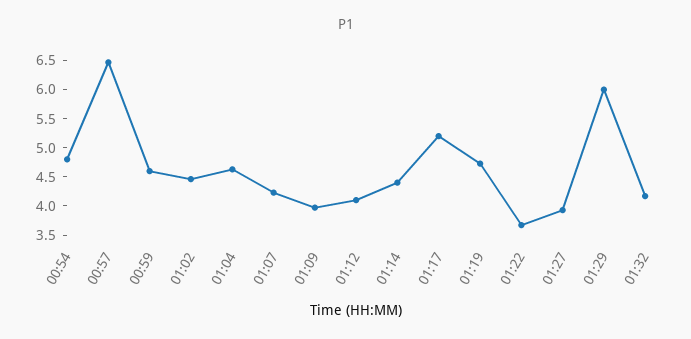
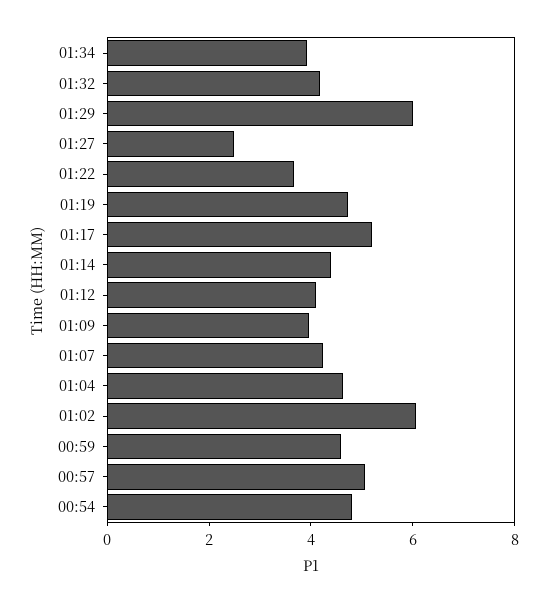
00:57: 6.5 -> 5
01:02: 4.5 -> 6
01:27: 4 -> 2.5
01:34: none -> 4

